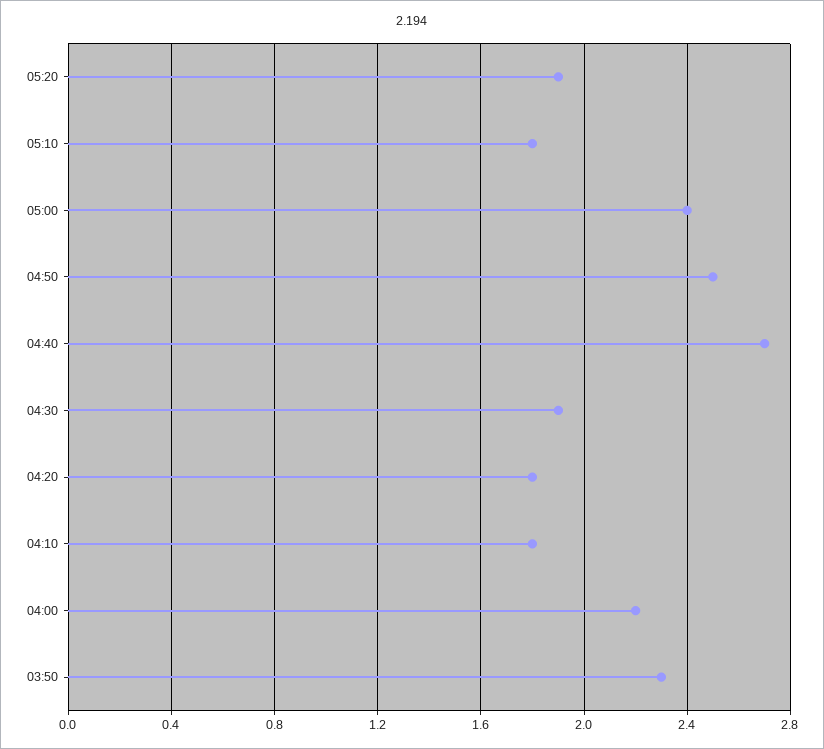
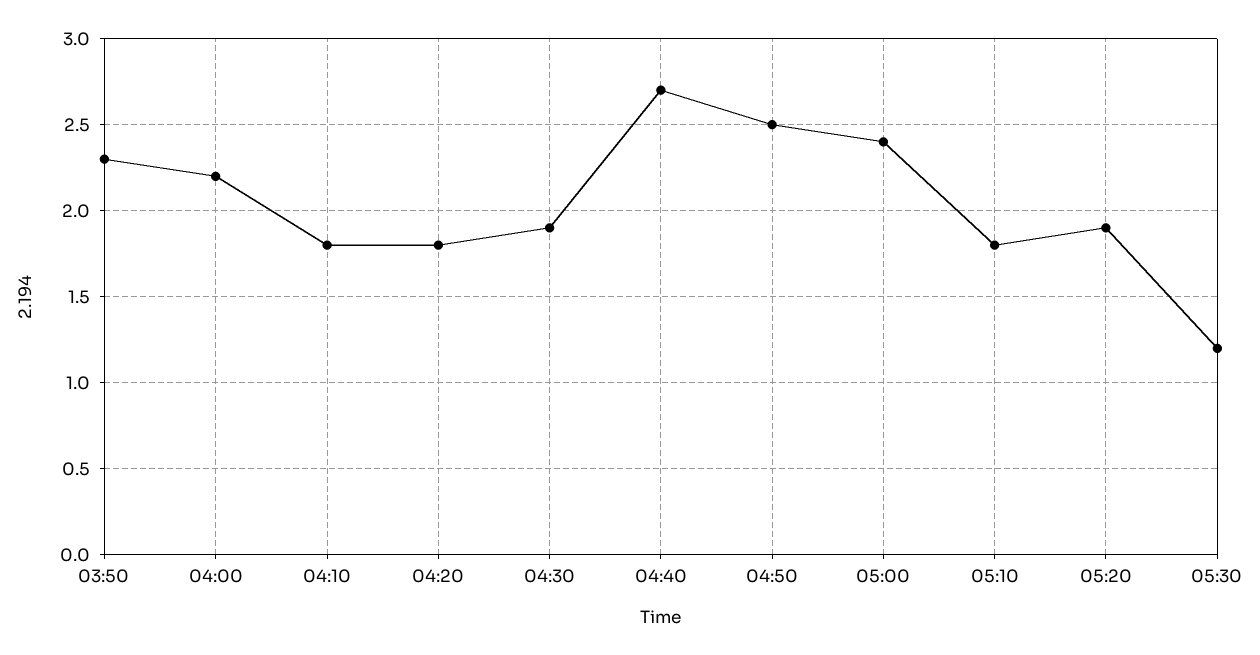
05:30: none -> 1.2

